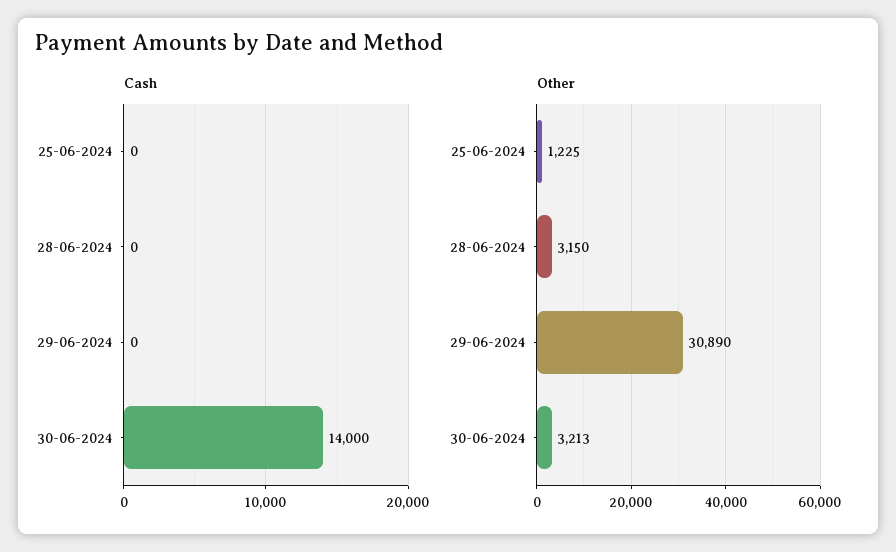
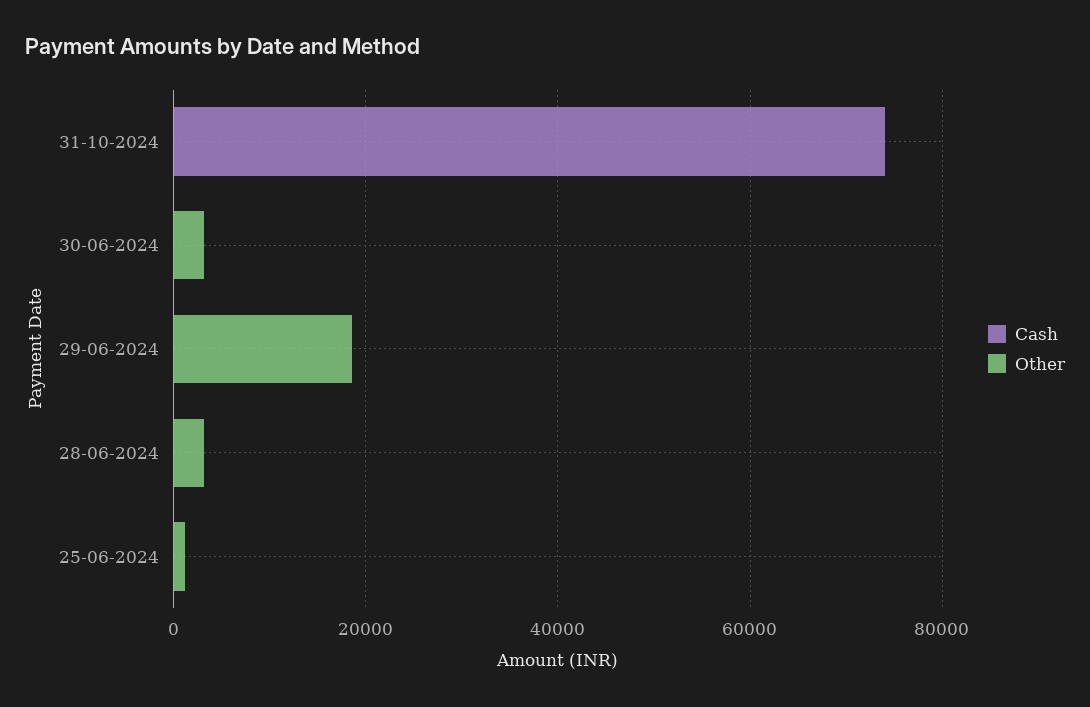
Cash, 30-06-2024: 14000 -> 0
Other, 29-06-2024: 30890 -> 20000
Cash, 31-10-2024: none -> 75000
Other, 31-10-2024: none -> 0

